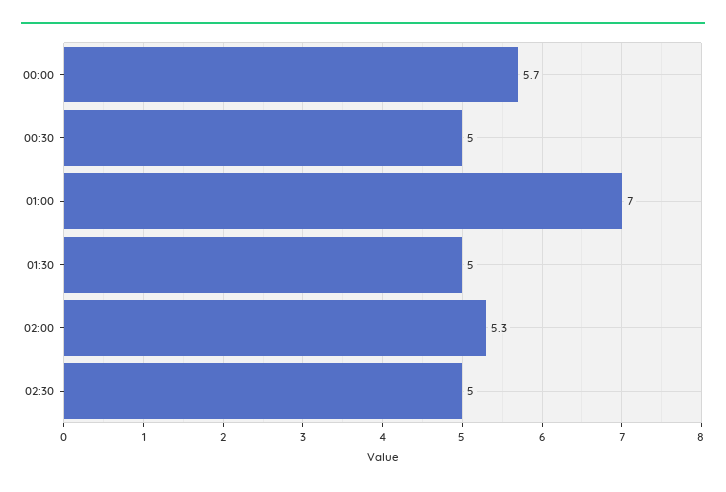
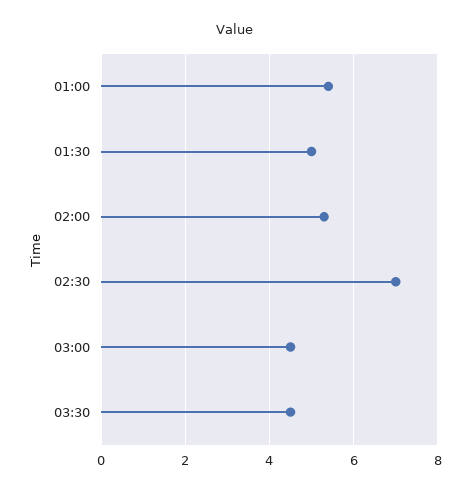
00:00: 5.7 -> none
00:30: 5 -> none
01:00: 7 -> 5.5
02:30: 5 -> 7
03:00: none -> 4.5
03:30: none -> 4.5

